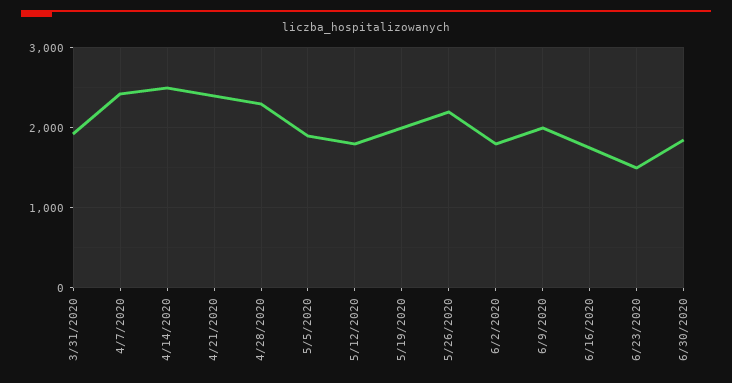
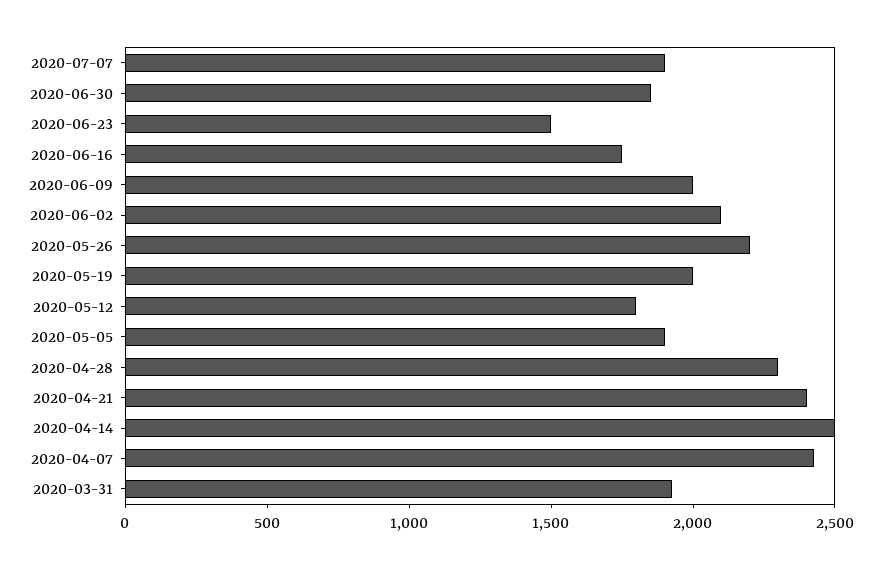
6/2/2020: 1800 -> 2100
2020-07-07: none -> 1900

